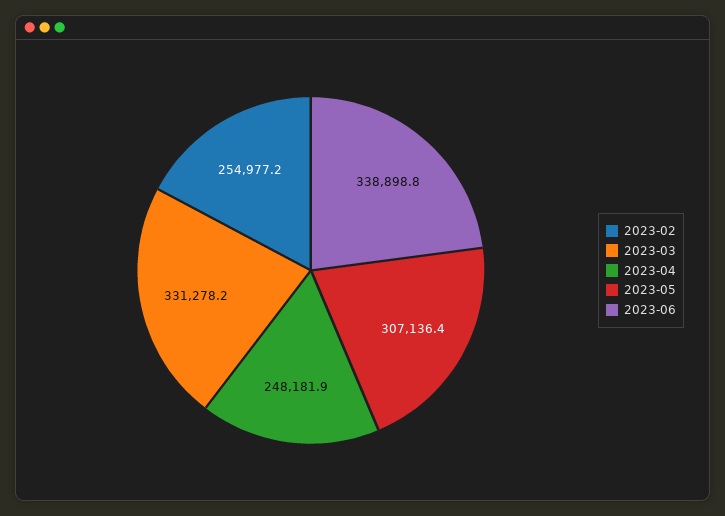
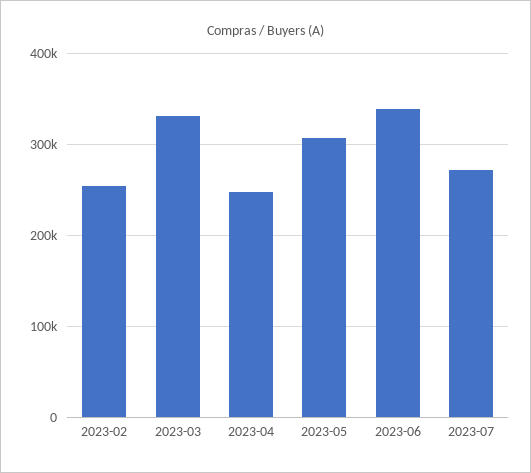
2023-07: none -> 270000

